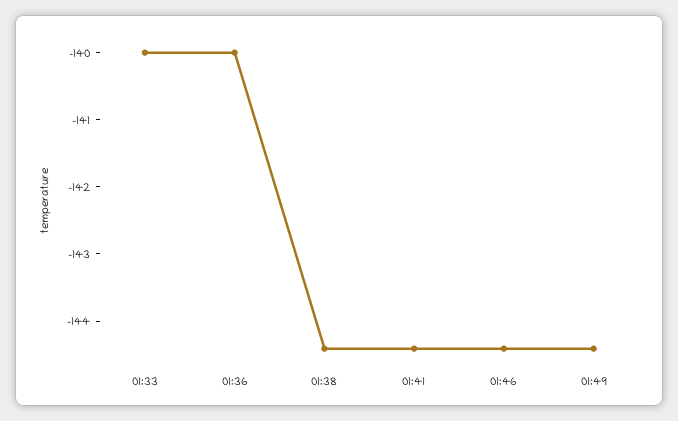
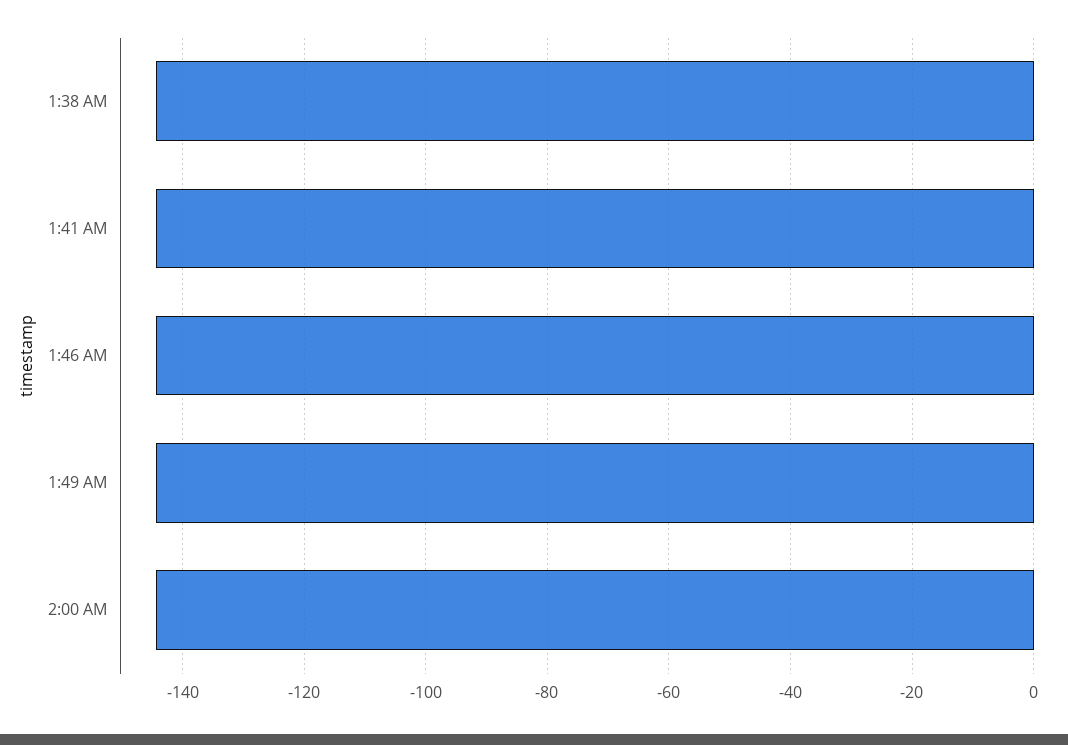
01:33: -140 -> none
01:36: -140 -> none
2:00 AM: none -> -144

